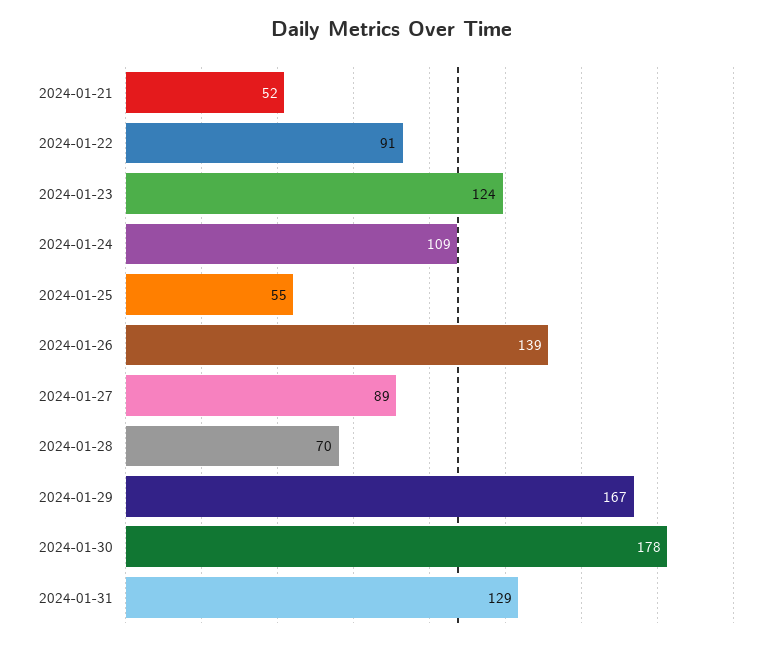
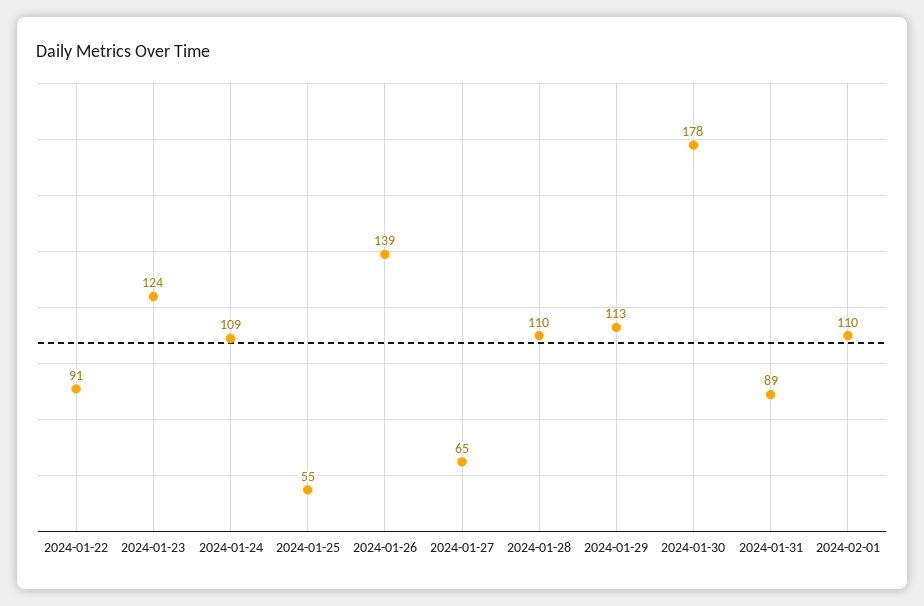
2024-01-21: 52 -> none
2024-01-27: 89 -> 65
2024-01-28: 70 -> 110
2024-01-29: 167 -> 113
2024-01-31: 129 -> 89
2024-02-01: none -> 110

